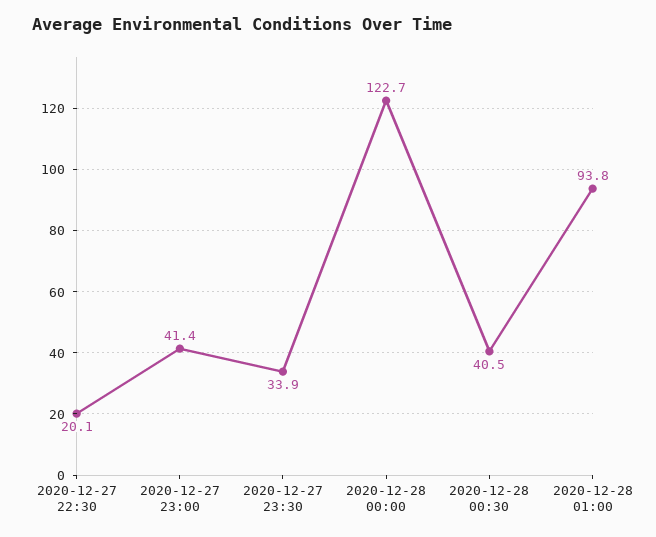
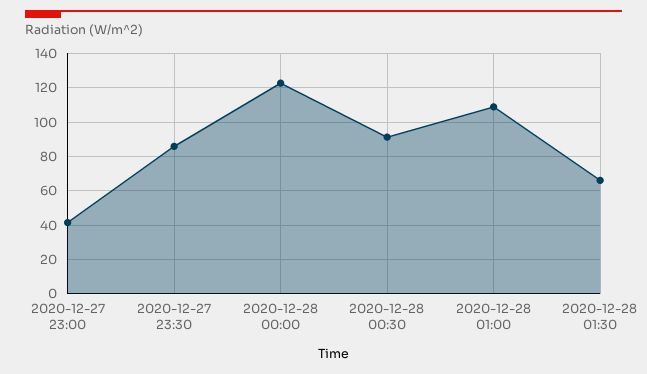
2020-12-27 22:30: 20.1 -> none
2020-12-27 23:30: 33.9 -> 85
2020-12-28 00:30: 40.5 -> 90
2020-12-28 01:00: 93.8 -> 110
2020-12-28 01:30: none -> 65

